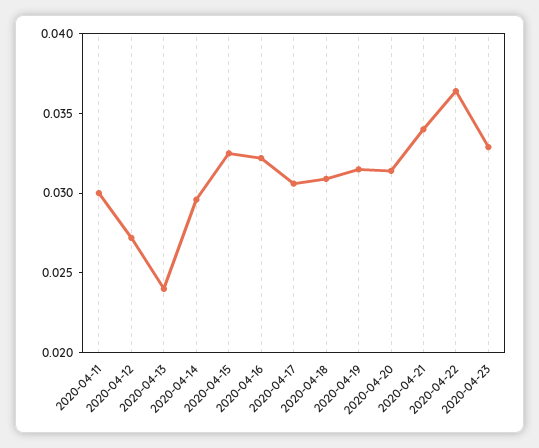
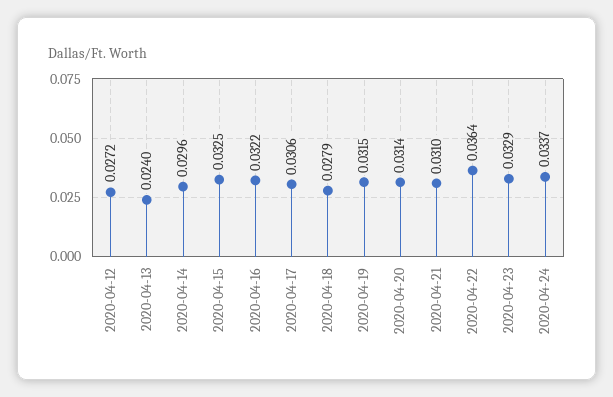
2020-04-11: 0.03 -> none
2020-04-18: 0.031 -> 0.0279
2020-04-21: 0.034 -> 0.031
2020-04-24: none -> 0.0337

